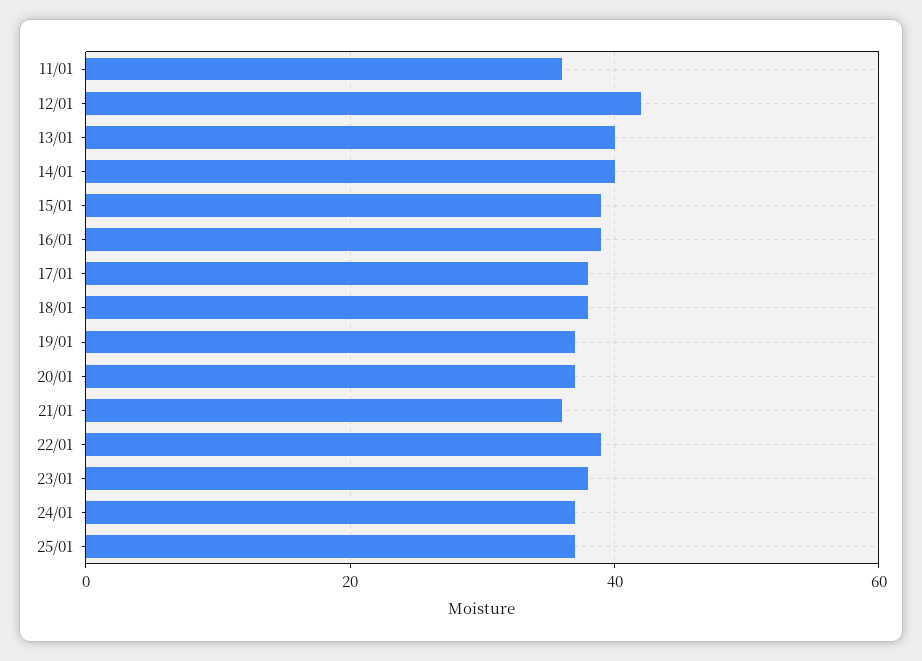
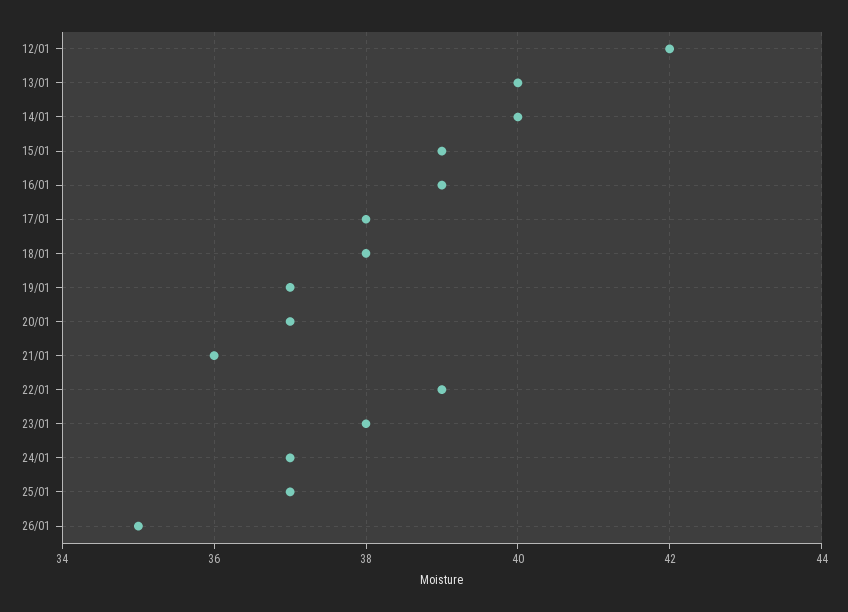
11/01: 35 -> none
26/01: none -> 35

